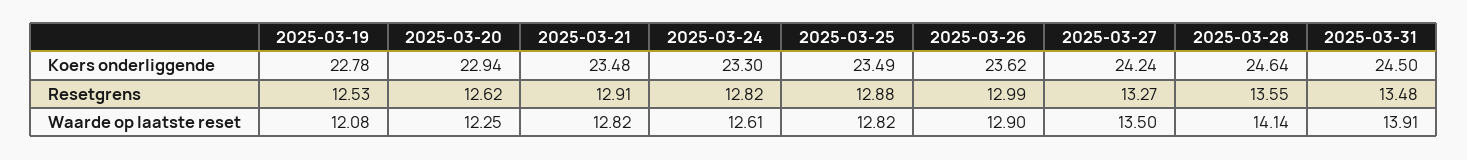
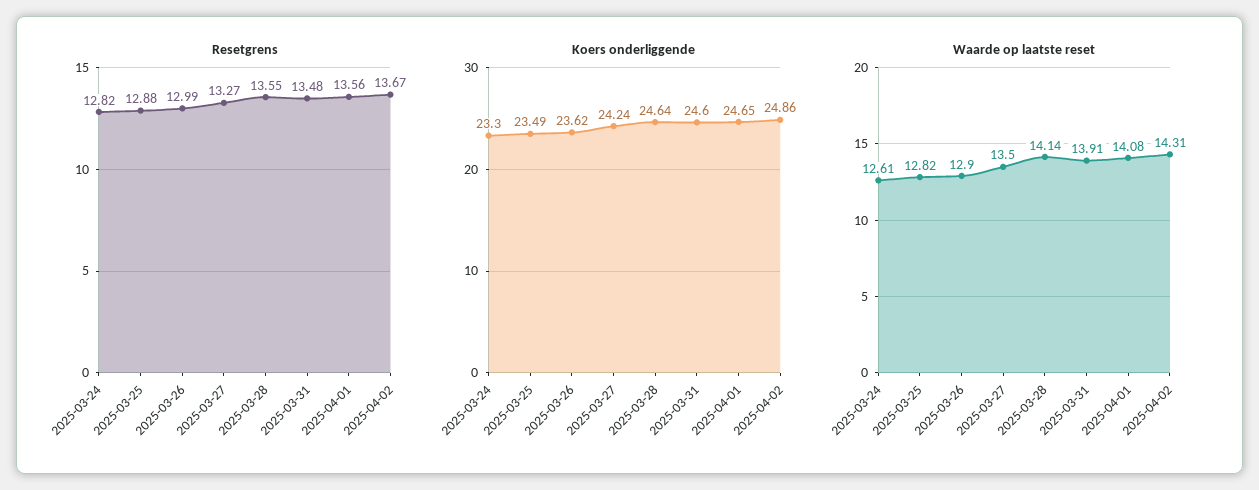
Koers onderliggende, 2025-03-19: 22.78 -> none
Koers onderliggende, 2025-03-20: 22.94 -> none
Koers onderliggende, 2025-03-21: 23.48 -> none
Koers onderliggende, 2025-03-31: 24.5 -> 24.6
Resetgrens, 2025-03-19: 12.53 -> none
Resetgrens, 2025-03-20: 12.62 -> none
Resetgrens, 2025-03-21: 12.91 -> none
Waarde op laatste reset, 2025-03-19: 12.08 -> none
Waarde op laatste reset, 2025-03-20: 12.25 -> none
Waarde op laatste reset, 2025-03-21: 12.82 -> none
Resetgrens, 2025-04-01: none -> 13.56
Resetgrens, 2025-04-02: none -> 13.67
Koers onderliggende, 2025-04-01: none -> 24.65
Koers onderliggende, 2025-04-02: none -> 24.86
Waarde op laatste reset, 2025-04-01: none -> 14.08
Waarde op laatste reset, 2025-04-02: none -> 14.31

